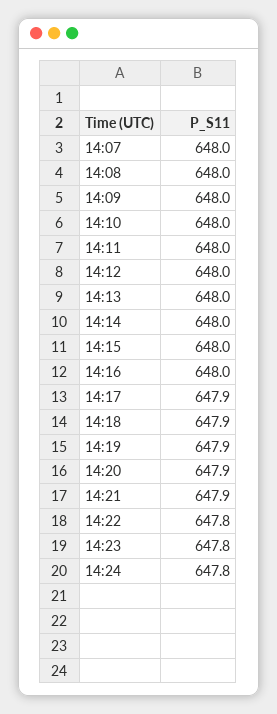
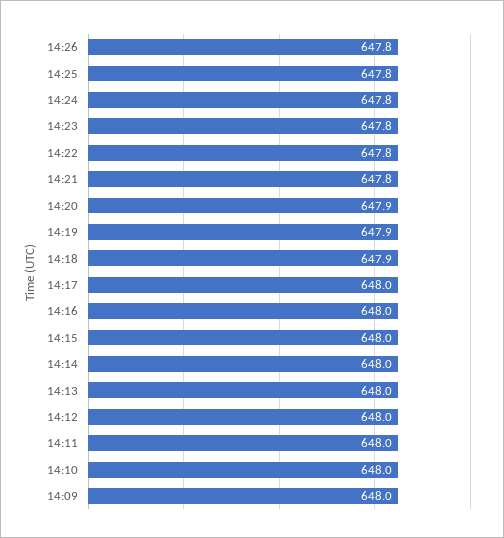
14:07: 648 -> none
14:08: 648 -> none
14:17: 647.9 -> 648
14:21: 647.9 -> 647.8
14:26: none -> 647.8
14:25: none -> 647.8

